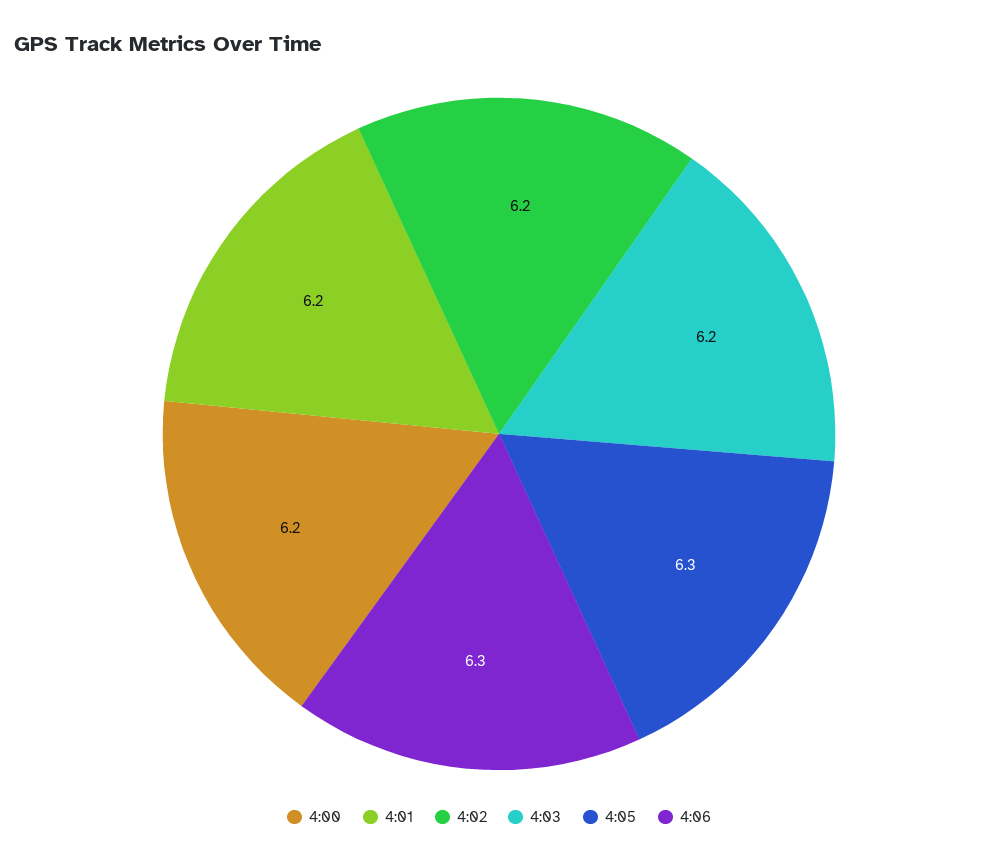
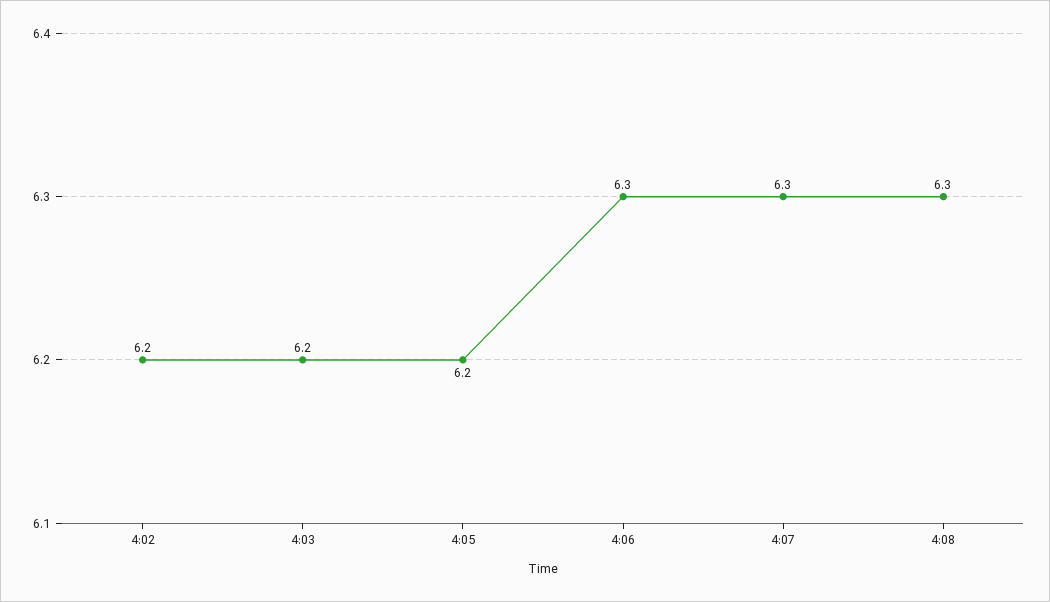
4:00: 6.2 -> none
4:01: 6.2 -> none
4:05: 6.3 -> 6.2
4:07: none -> 6.3
4:08: none -> 6.3

